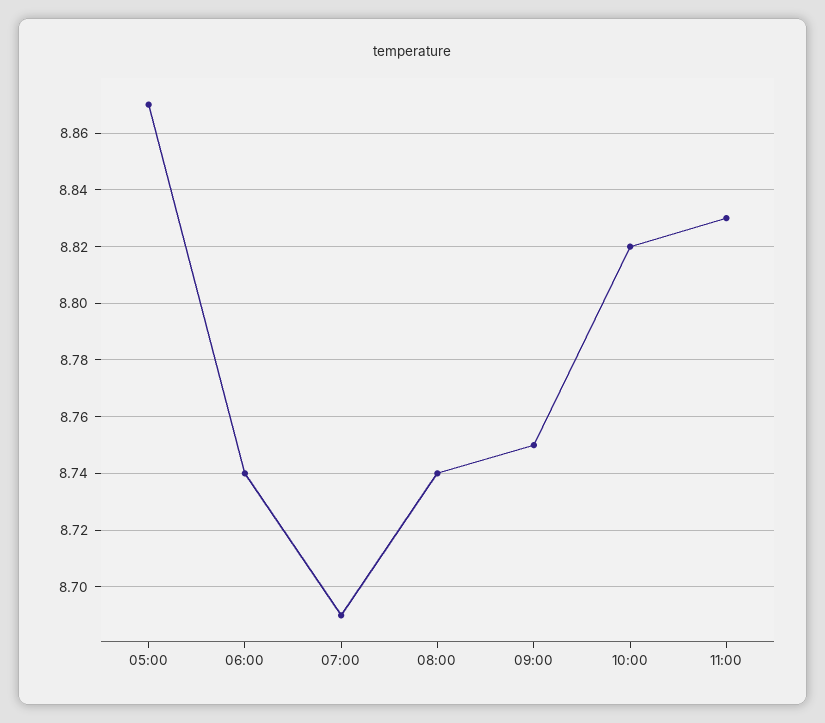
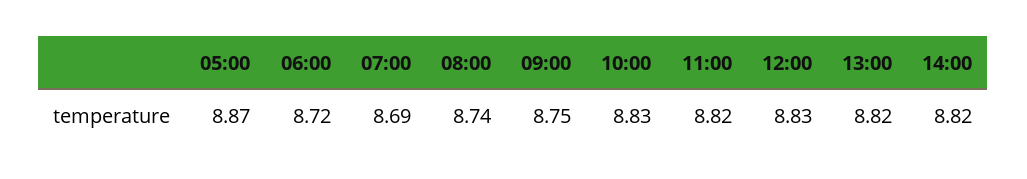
06:00: 8.74 -> 8.72
10:00: 8.82 -> 8.83
11:00: 8.83 -> 8.82
12:00: none -> 8.83
13:00: none -> 8.82
14:00: none -> 8.82

